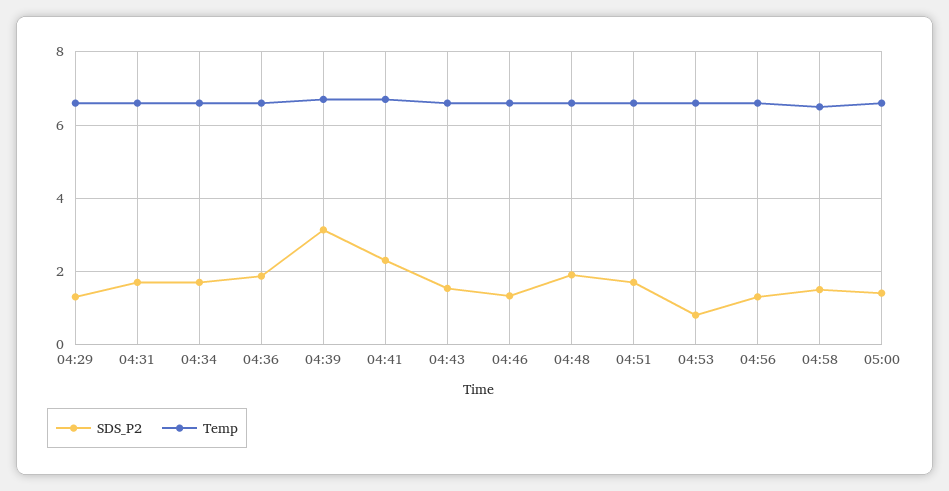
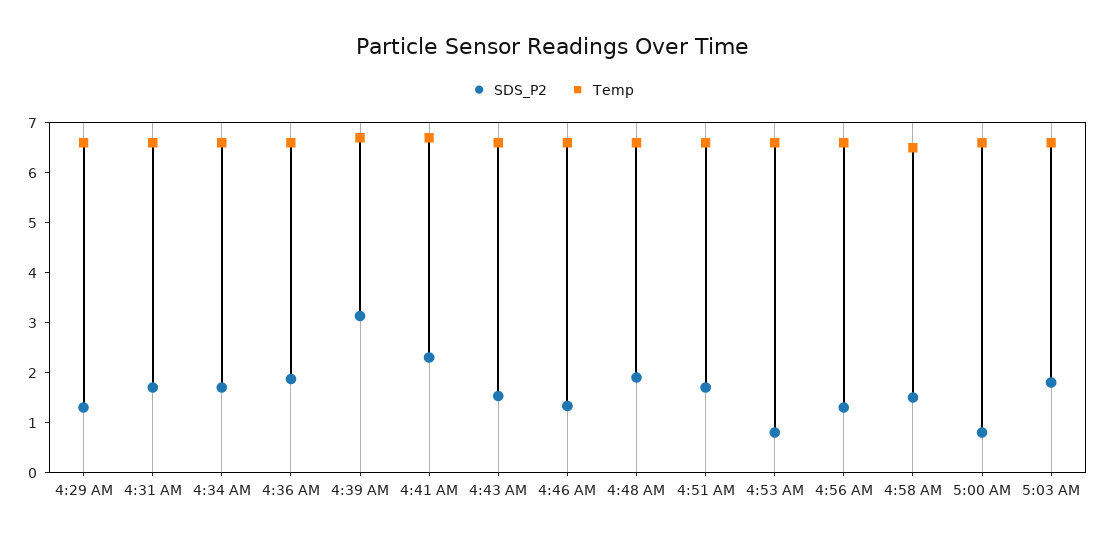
SDS_P2, 05:00: 1.4 -> 0.8
SDS_P2, 5:03 AM: none -> 1.8
Temp, 5:03 AM: none -> 6.6

